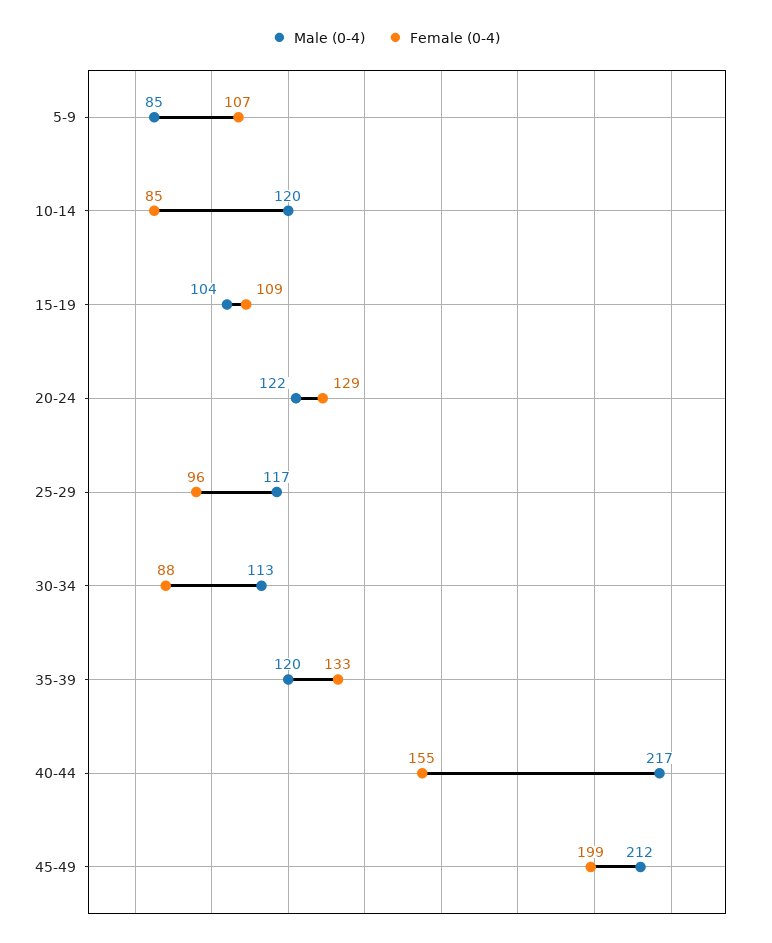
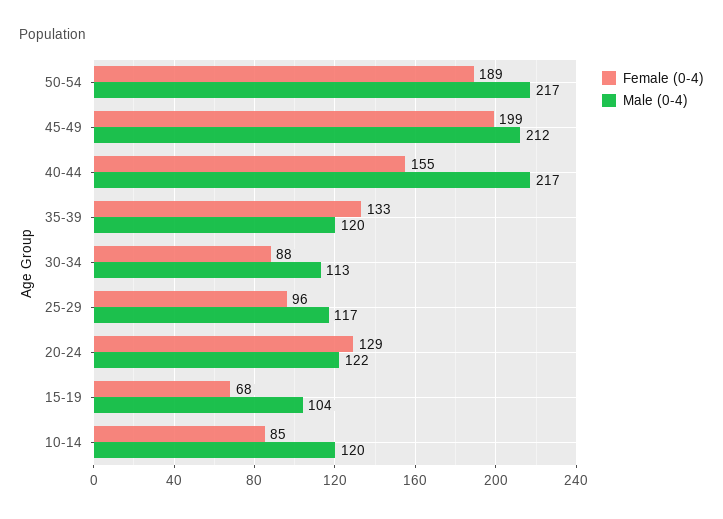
Male (0-4), 5-9: 85 -> none
Female (0-4), 5-9: 107 -> none
Female (0-4), 15-19: 109 -> 68
Female (0-4), 50-54: none -> 189
Male (0-4), 50-54: none -> 217

